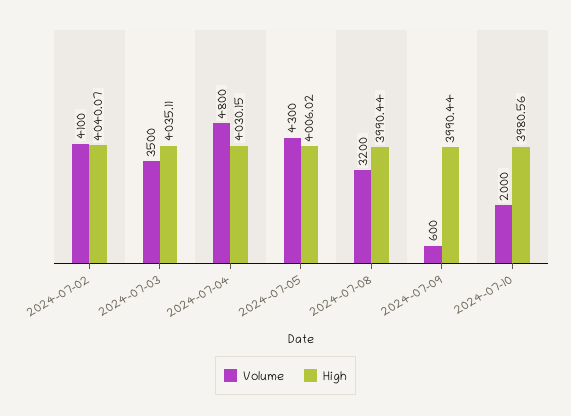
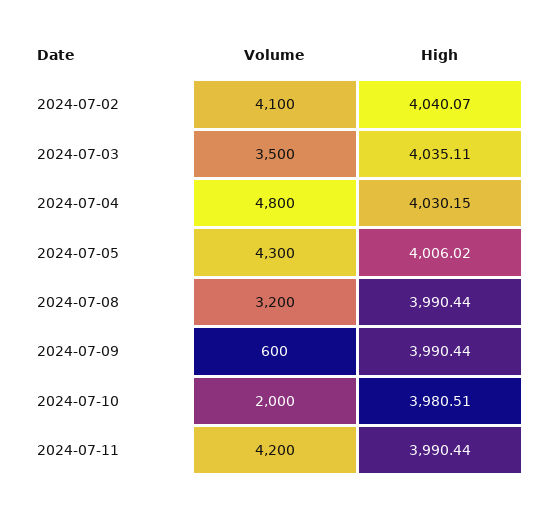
High, 2024-07-10: 3980.56 -> 3980.51
Volume, 2024-07-11: none -> 4200
High, 2024-07-11: none -> 3990.44

